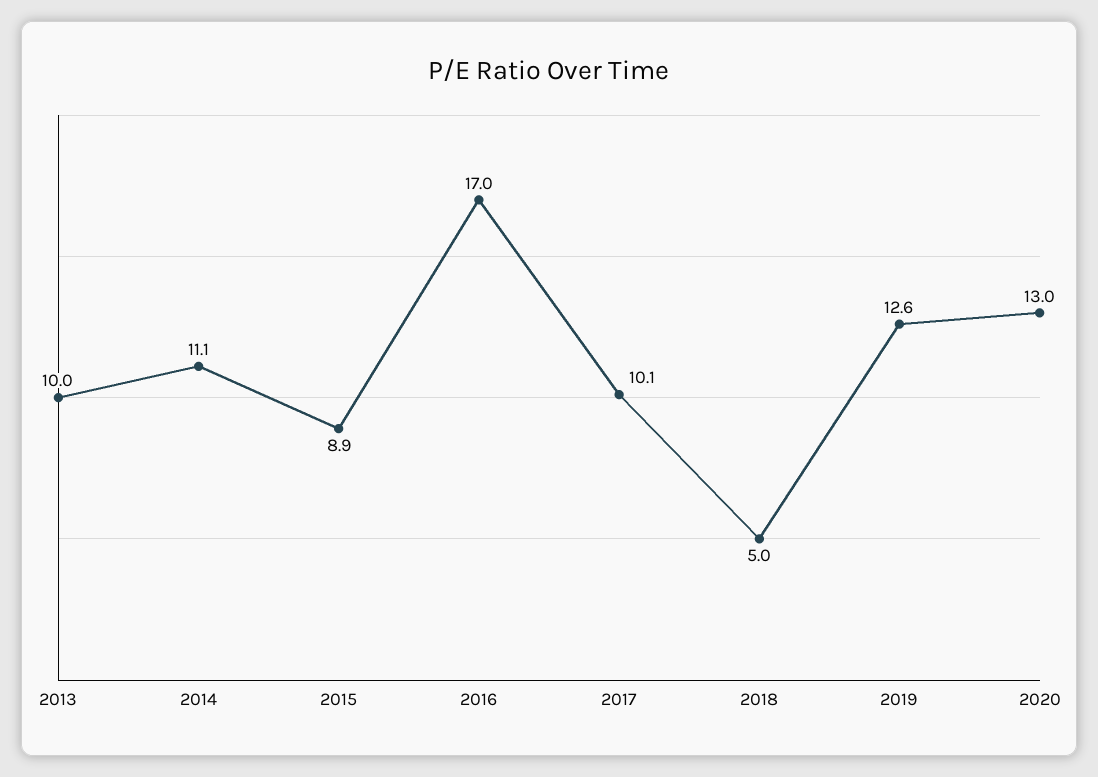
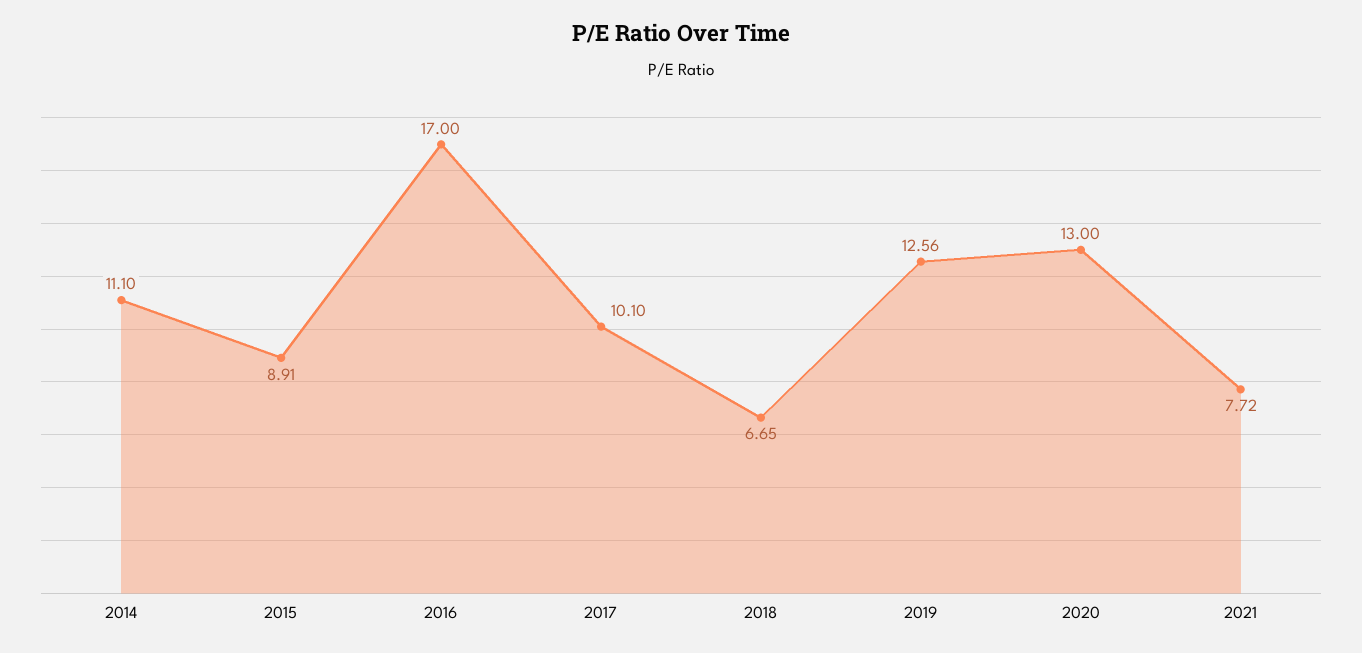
2013: 10 -> none
2018: 5 -> 6.65
2021: none -> 7.72

